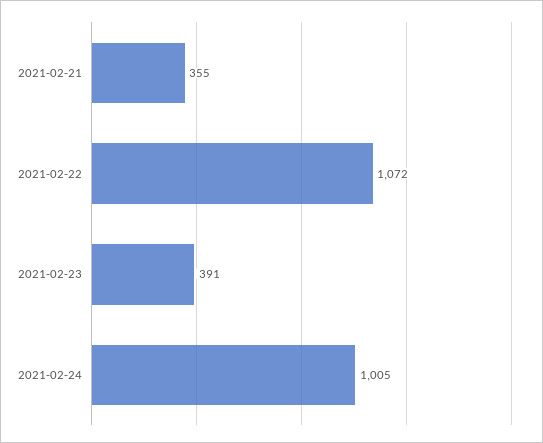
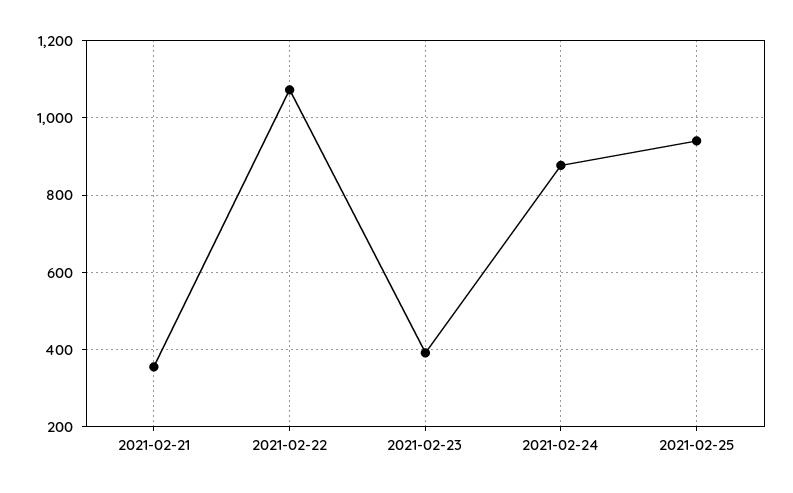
2021-02-24: 1005 -> 880
2021-02-25: none -> 940

